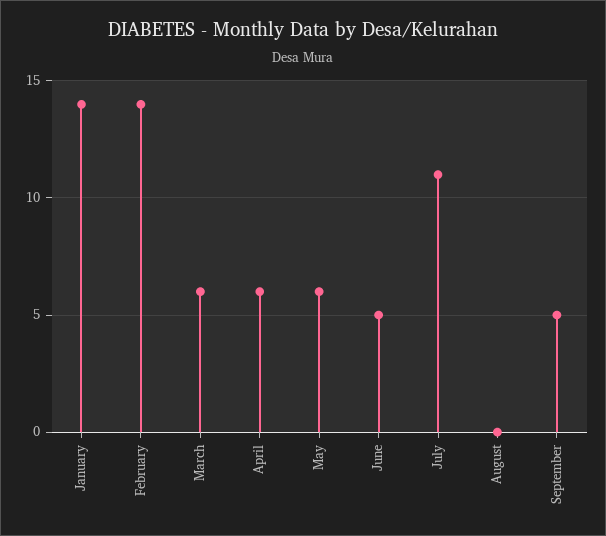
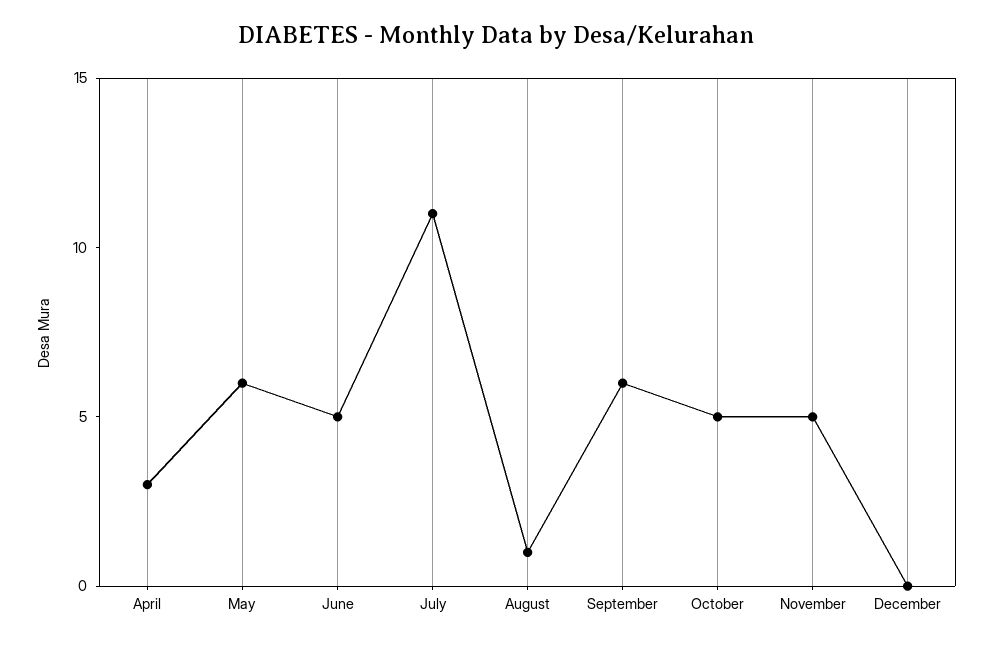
January: 14 -> none
February: 14 -> none
March: 6 -> none
April: 6 -> 3
August: 0 -> 1
September: 5 -> 6
October: none -> 5
November: none -> 5
December: none -> 0

